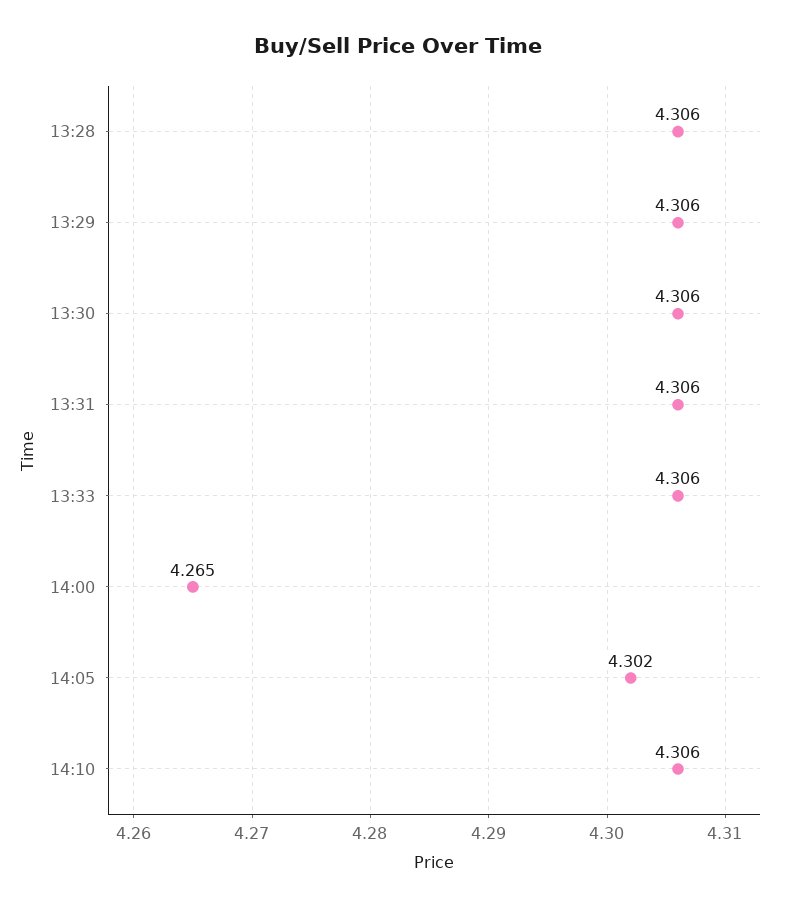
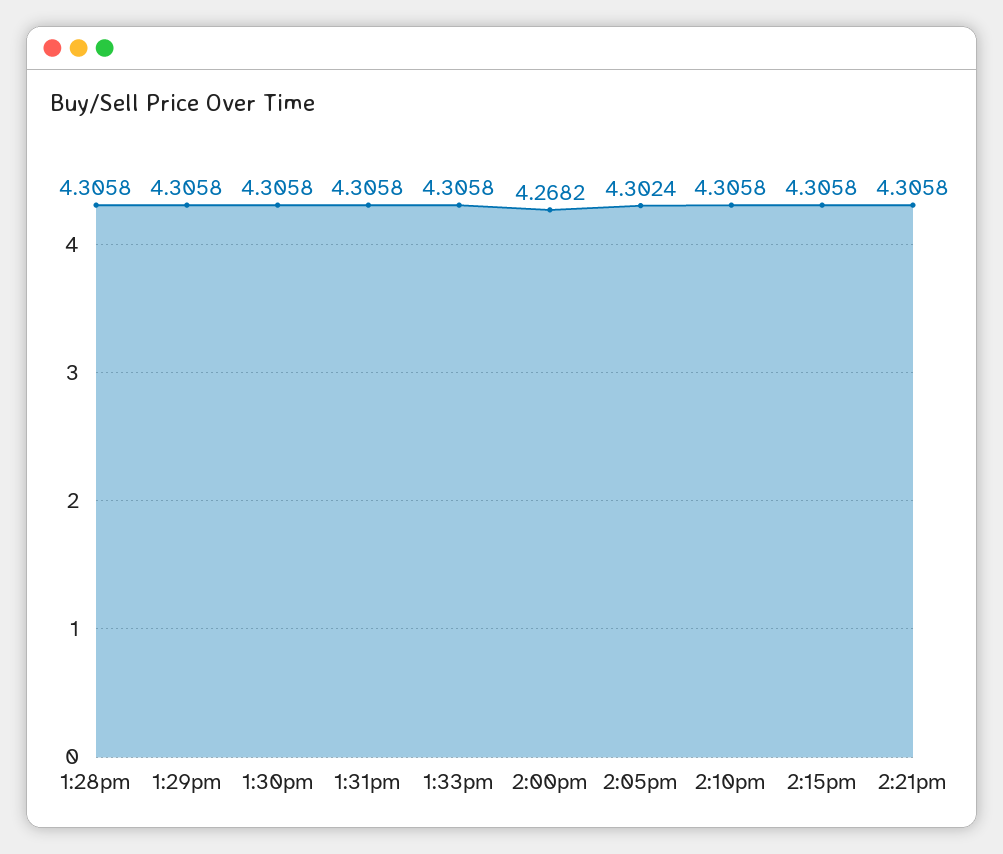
14:00: 4.265 -> 4.2682
2:15pm: none -> 4.3058
2:21pm: none -> 4.3058

